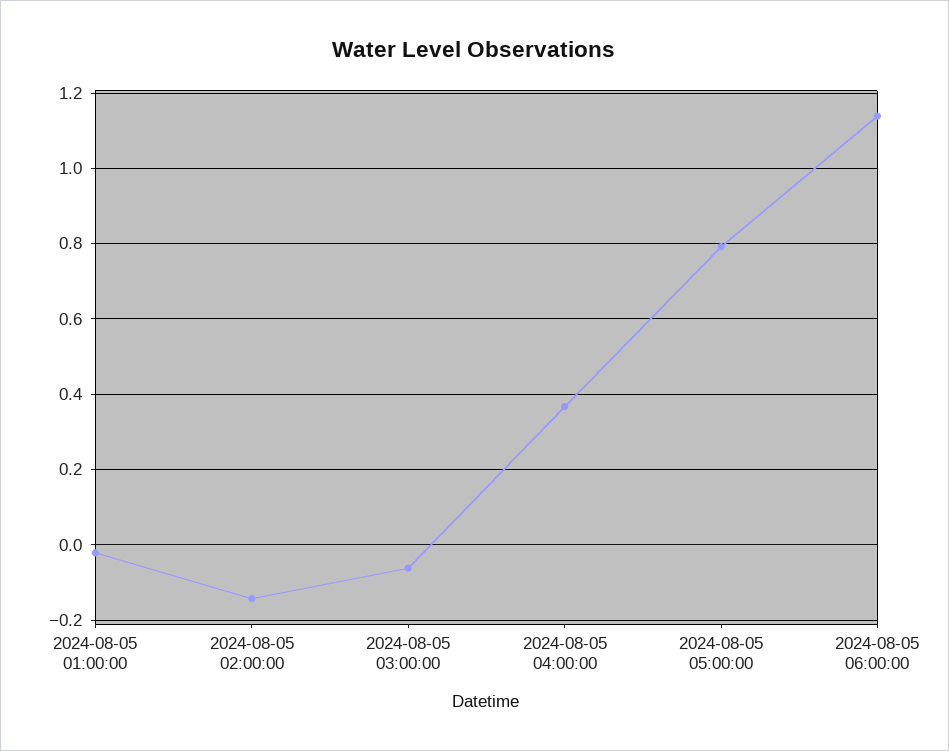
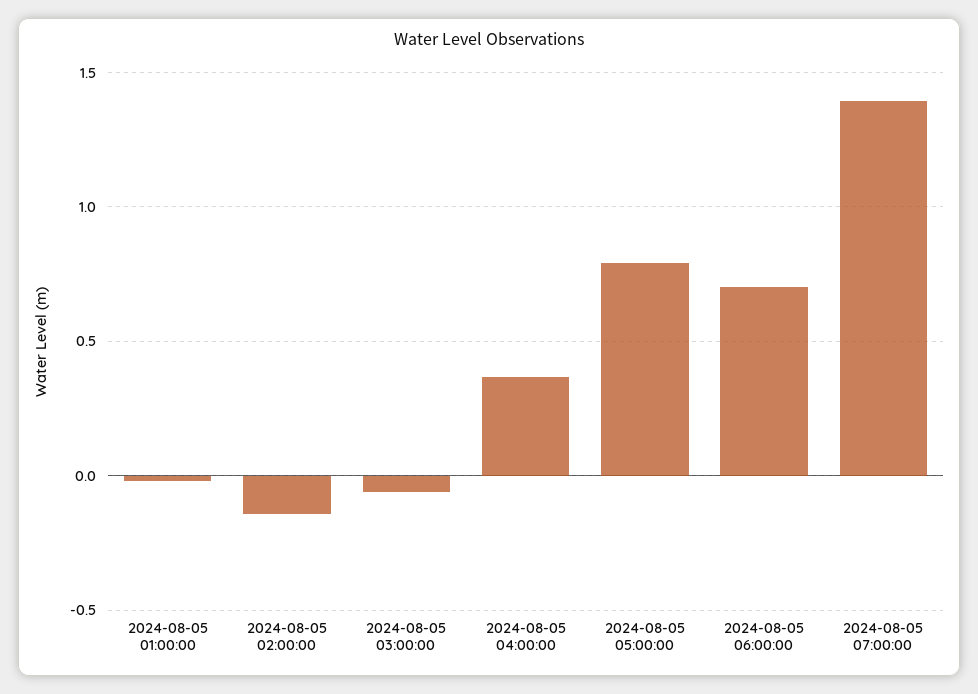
2024-08-05 06:00:00: 1.14 -> 0.7
2024-08-05 07:00:00: none -> 1.4

